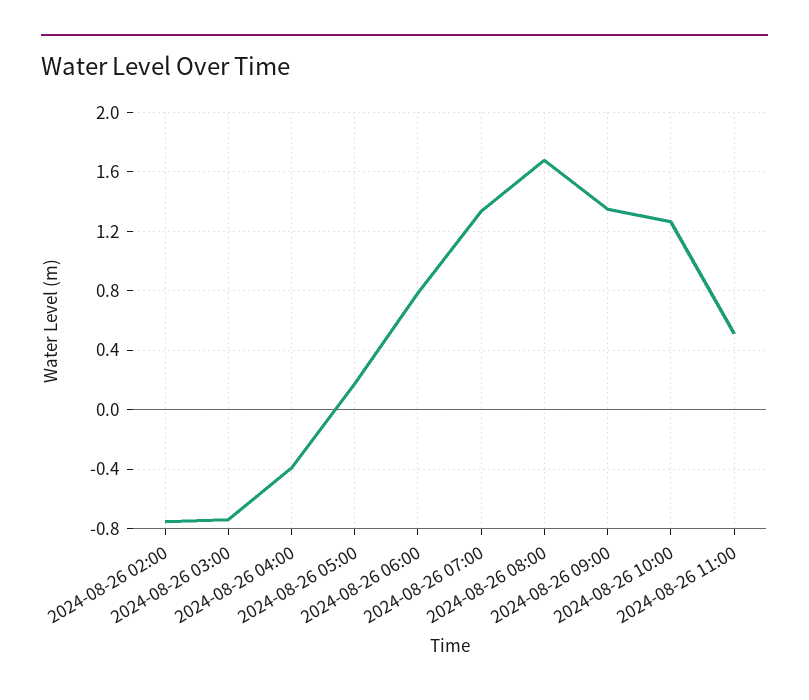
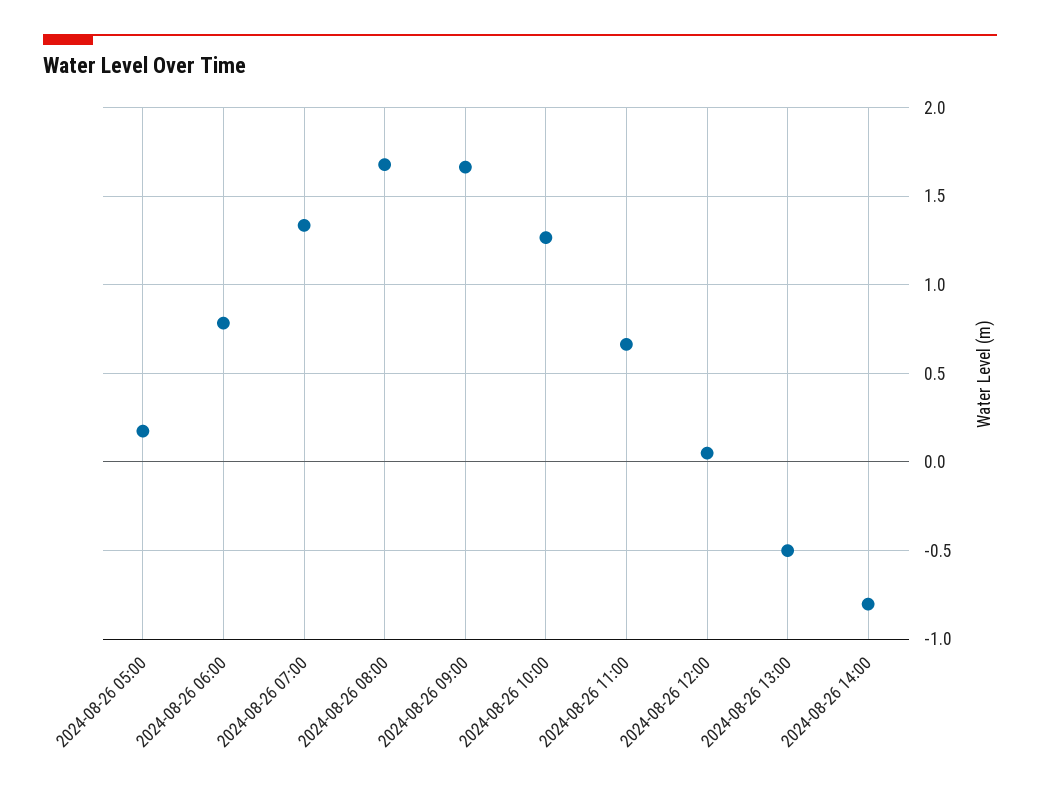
2024-08-26 02:00: -0.75 -> none
2024-08-26 03:00: -0.75 -> none
2024-08-26 04:00: -0.4 -> none
2024-08-26 09:00: 1.35 -> 1.65
2024-08-26 11:00: 0.5 -> 0.65
2024-08-26 12:00: none -> 0.05
2024-08-26 13:00: none -> -0.5
2024-08-26 14:00: none -> -0.8

